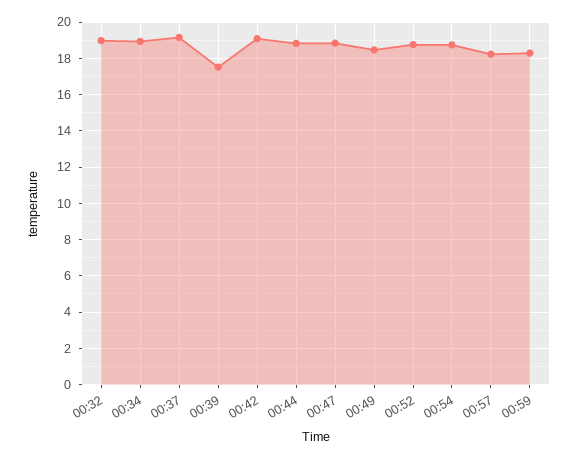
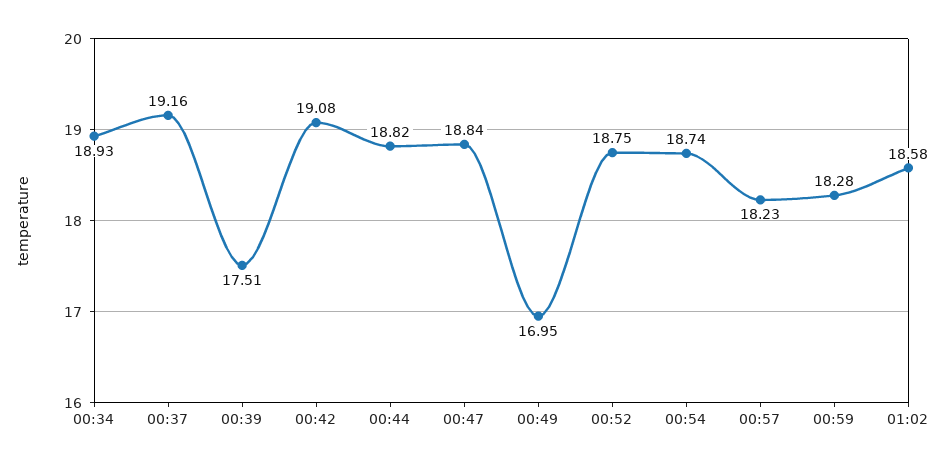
00:32: 19 -> none
00:49: 18.5 -> 16.95
01:02: none -> 18.58

